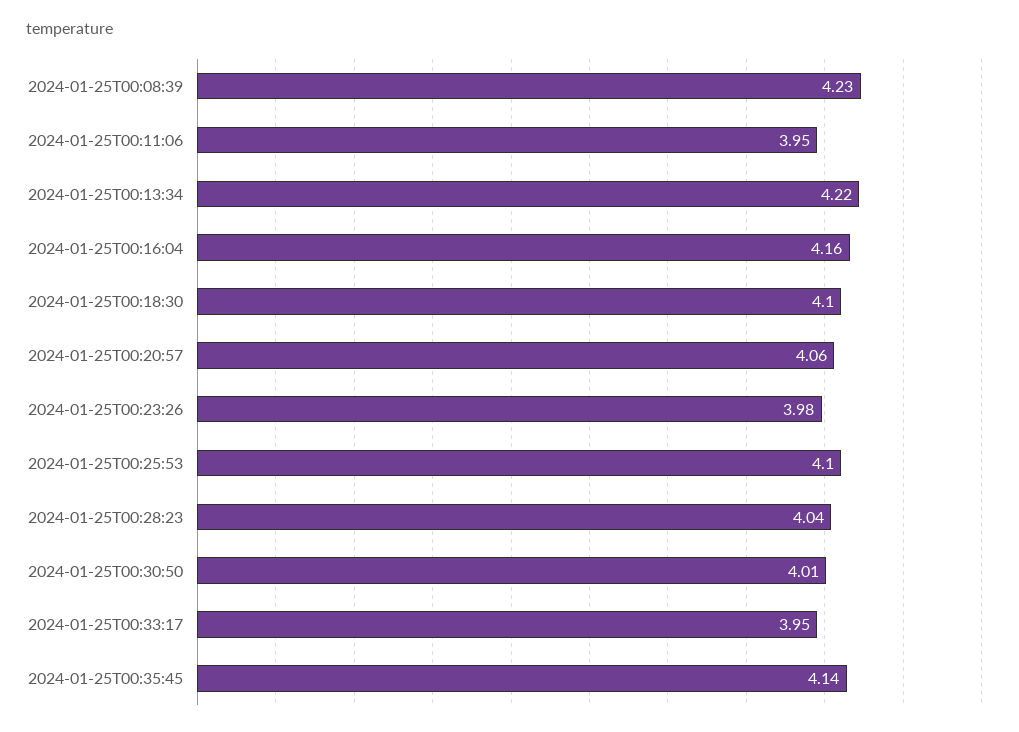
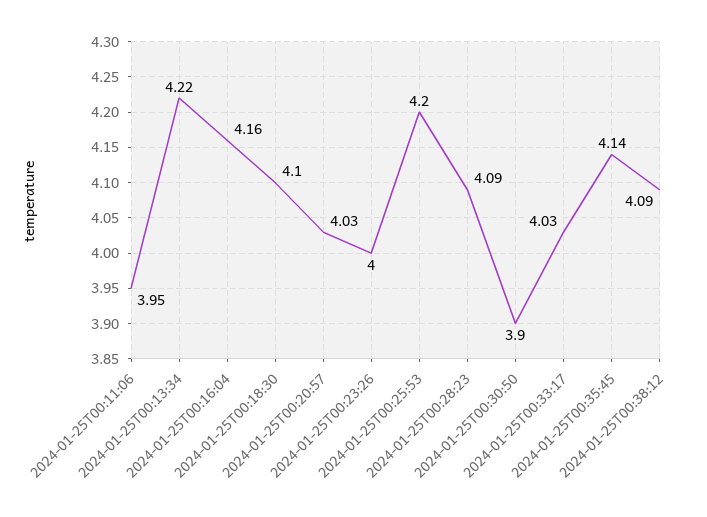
2024-01-25T00:08:39: 4.23 -> none
2024-01-25T00:20:57: 4.06 -> 4.03
2024-01-25T00:23:26: 3.98 -> 4
2024-01-25T00:25:53: 4.1 -> 4.2
2024-01-25T00:28:23: 4.04 -> 4.09
2024-01-25T00:30:50: 4.01 -> 3.9
2024-01-25T00:33:17: 3.95 -> 4.03
2024-01-25T00:38:12: none -> 4.09

